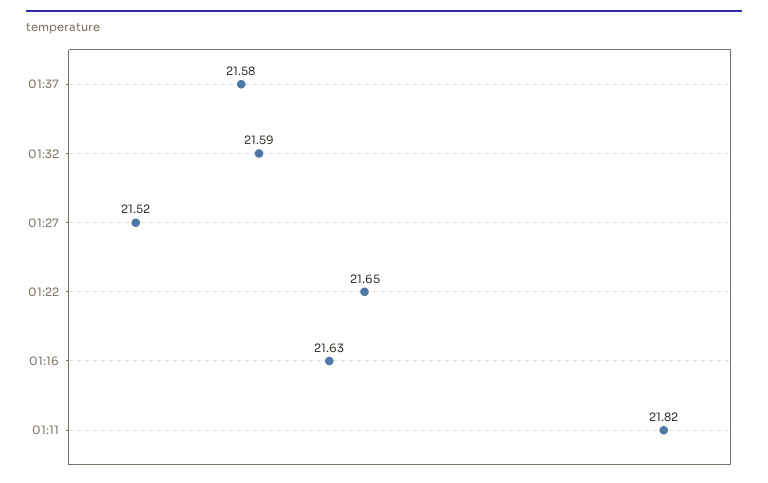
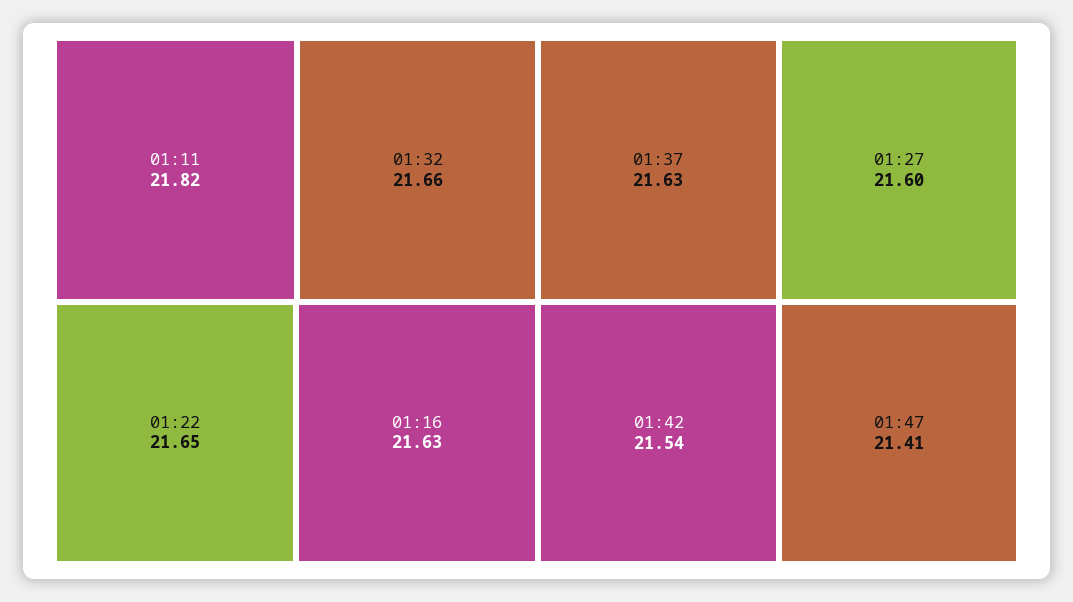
01:37: 21.58 -> 21.63
01:32: 21.59 -> 21.66
01:27: 21.52 -> 21.6
01:42: none -> 21.54
01:47: none -> 21.41

